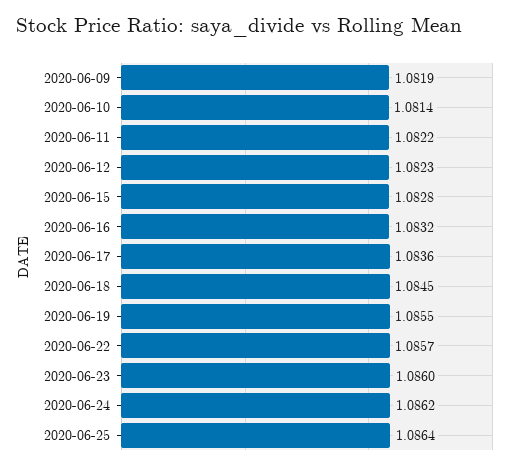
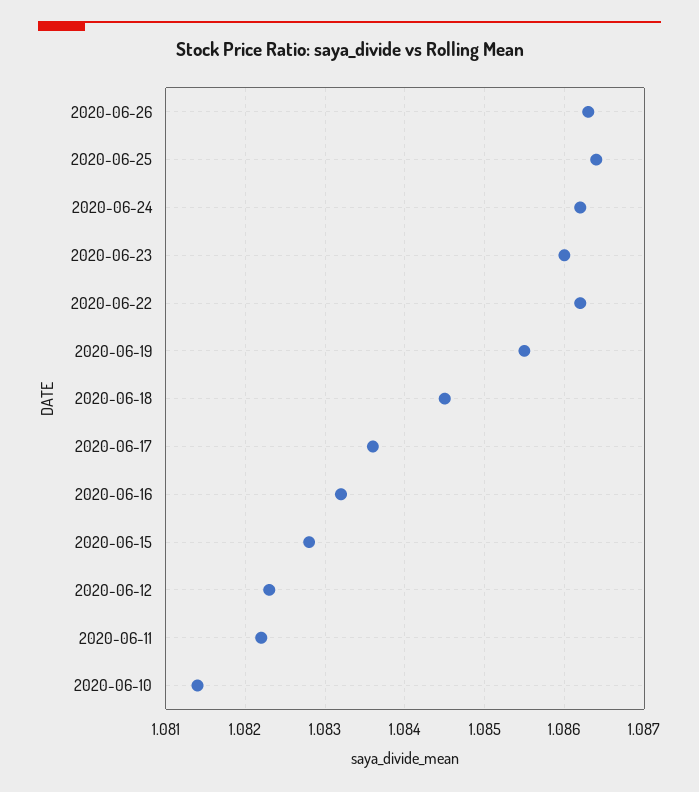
2020-06-09: 1.0819 -> none
2020-06-22: 1.0857 -> 1.0862
2020-06-26: none -> 1.0863

